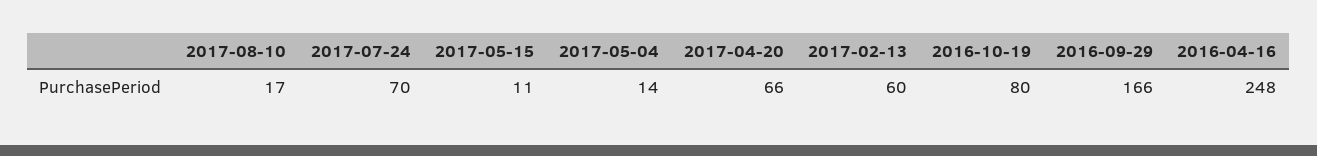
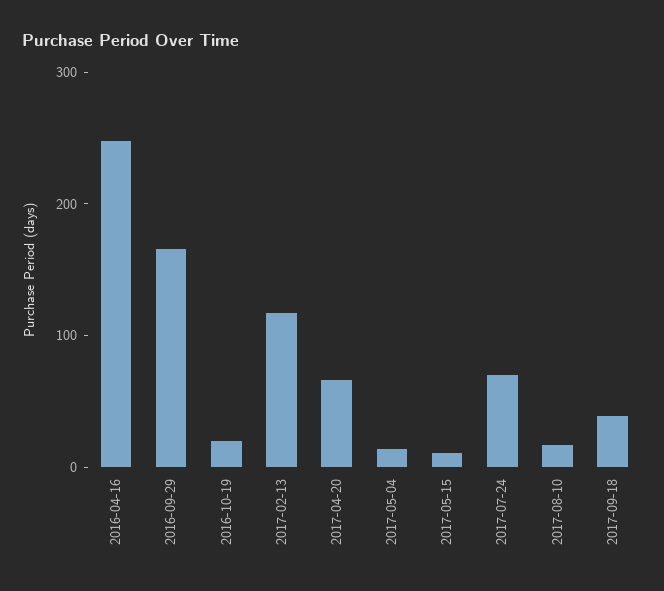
2017-02-13: 60 -> 120
2016-10-19: 80 -> 20
2017-09-18: none -> 40

